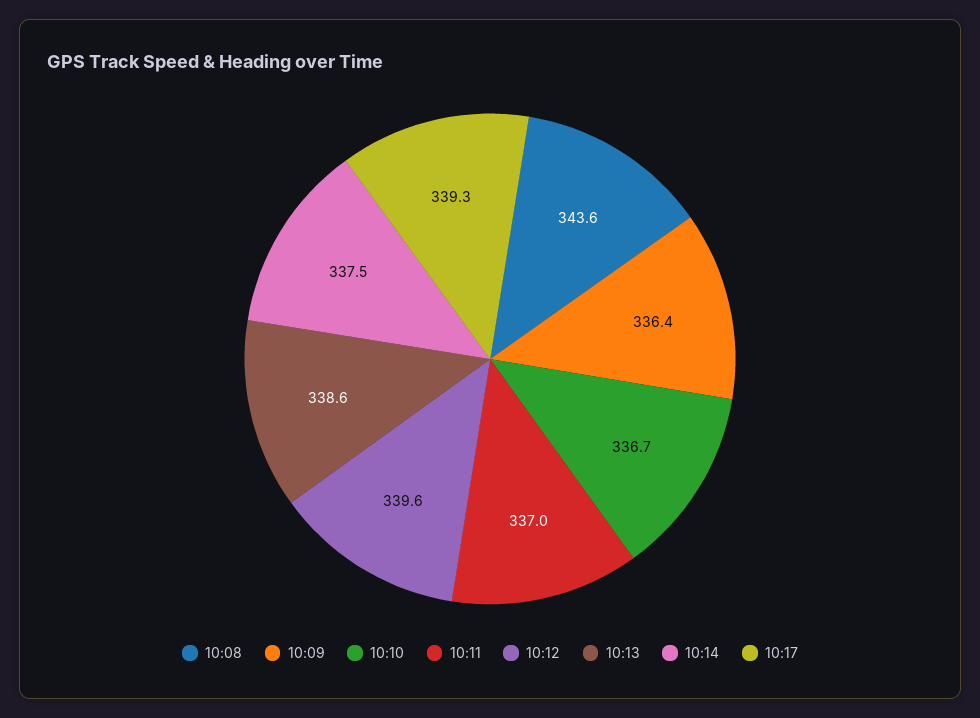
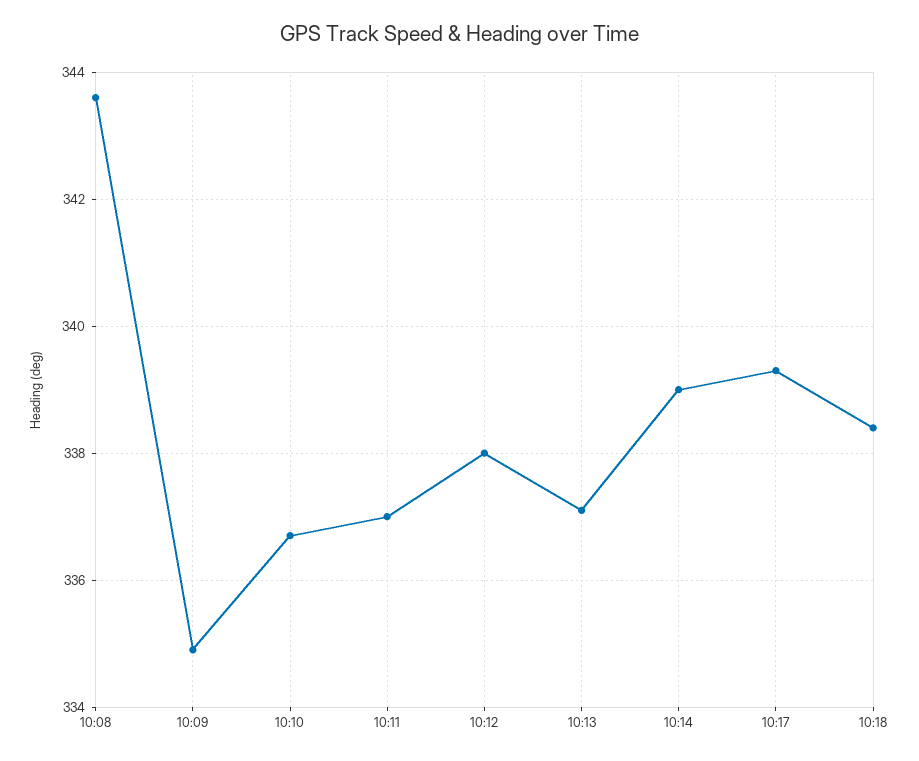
10:09: 336.4 -> 335
10:12: 339.6 -> 338
10:13: 338.6 -> 337
10:14: 337.5 -> 339
10:18: none -> 338.5

